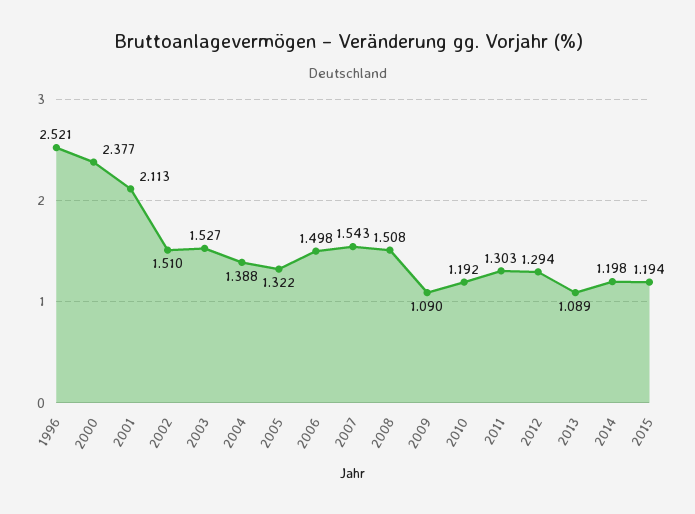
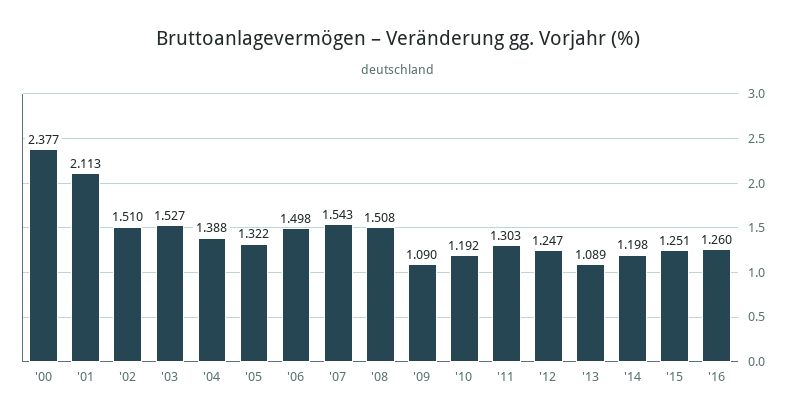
1996: 2.521 -> none
2012: 1.294 -> 1.247
2015: 1.194 -> 1.251
'16: none -> 1.26

